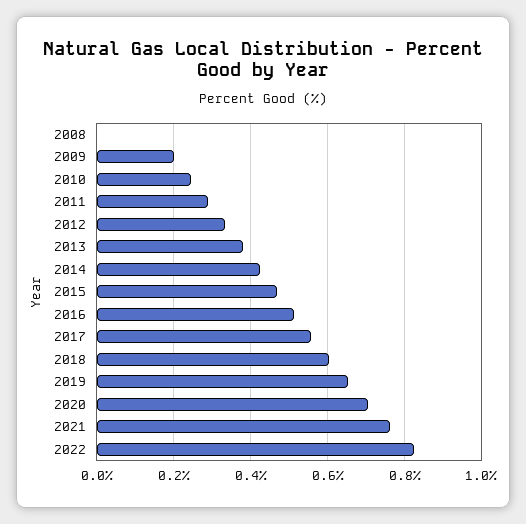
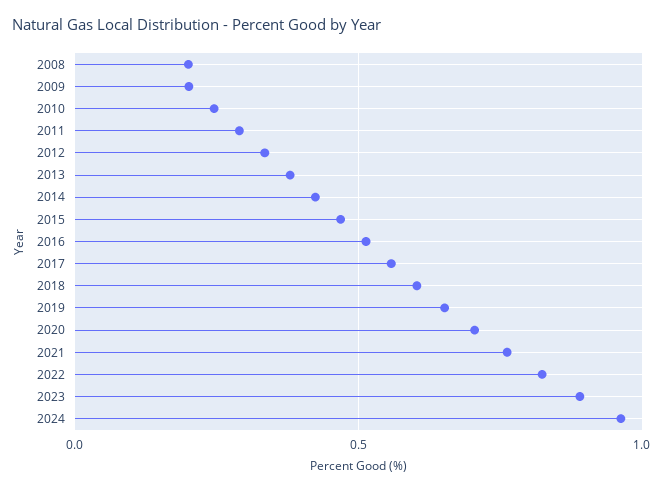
2008: 0 -> 0.2
2023: none -> 0.9
2024: none -> 0.95

